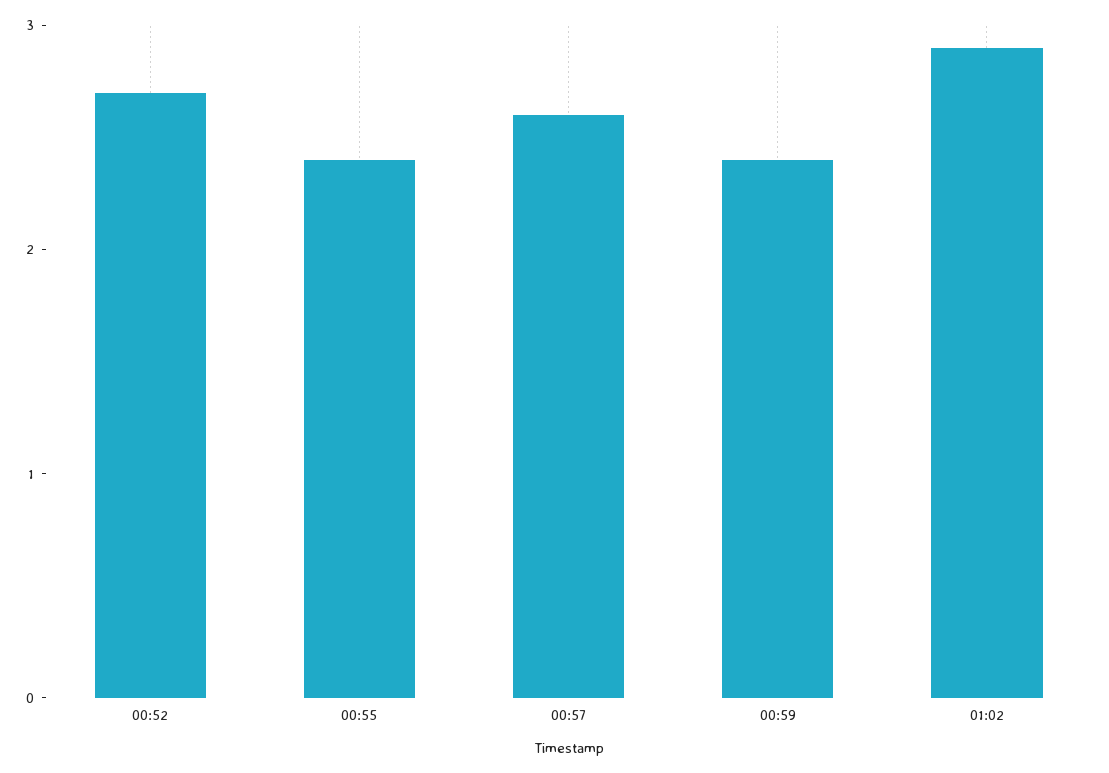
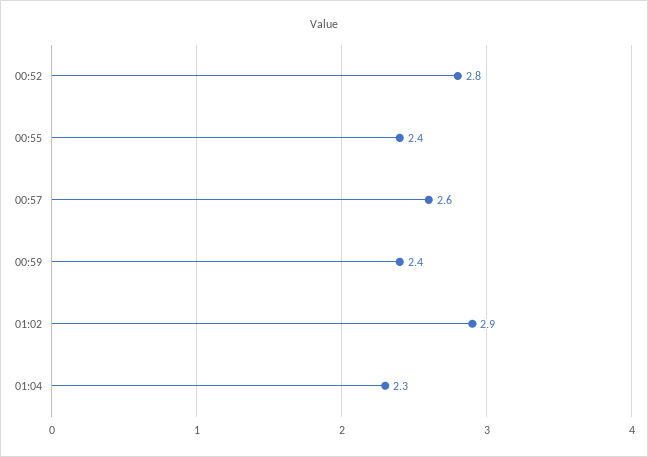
00:52: 2.7 -> 2.8
01:04: none -> 2.3

